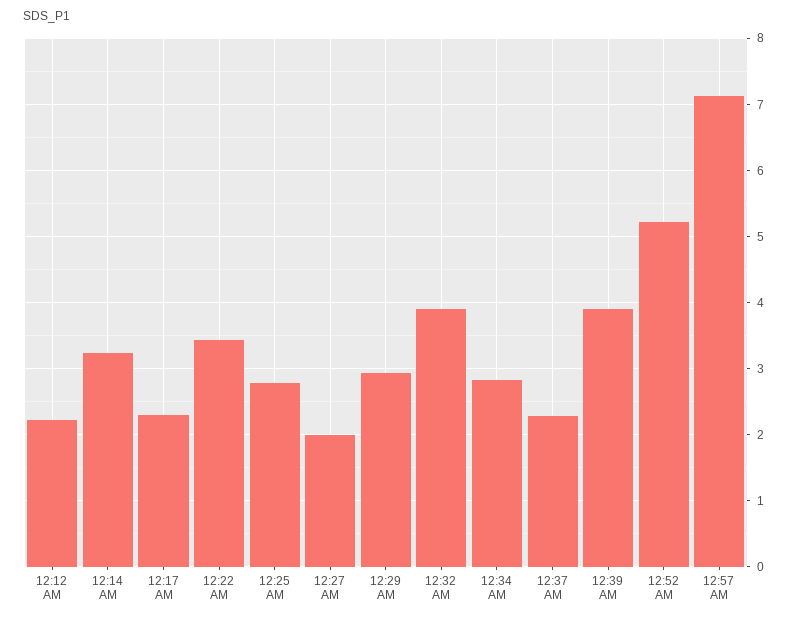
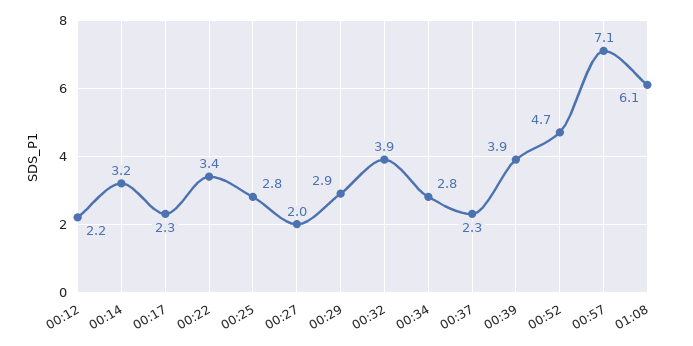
12:52 AM: 5.2 -> 4.7
01:08: none -> 6.1

